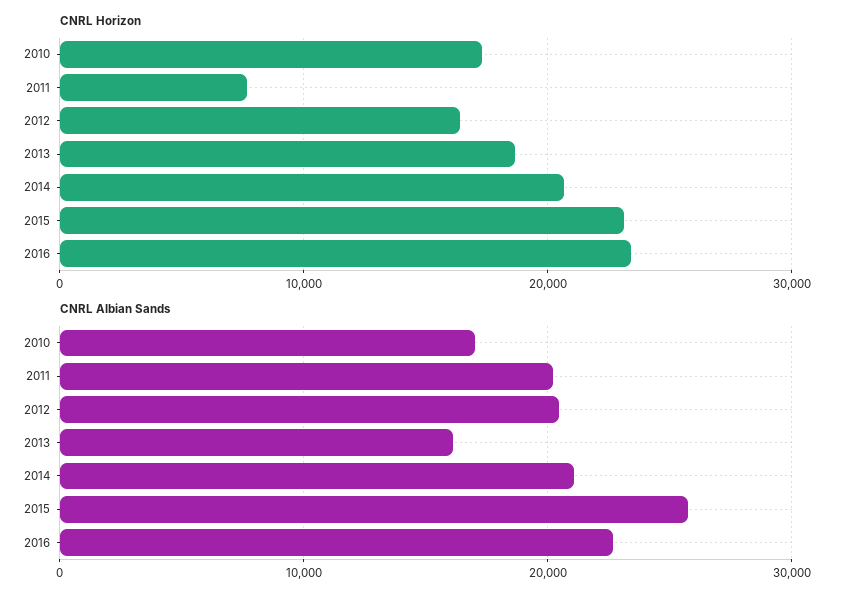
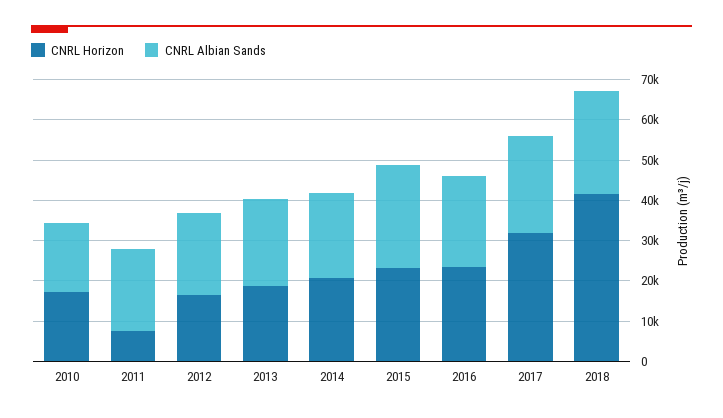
CNRL Albian Sands, 2013: 16000 -> 22000
CNRL Horizon, 2017: none -> 32000
CNRL Albian Sands, 2017: none -> 24000
CNRL Horizon, 2018: none -> 42000
CNRL Albian Sands, 2018: none -> 26000

